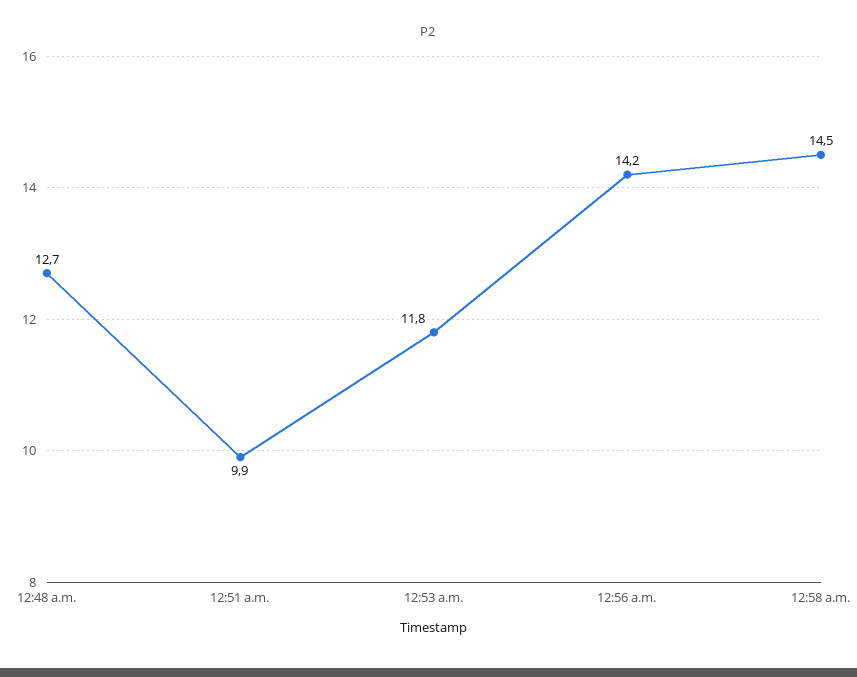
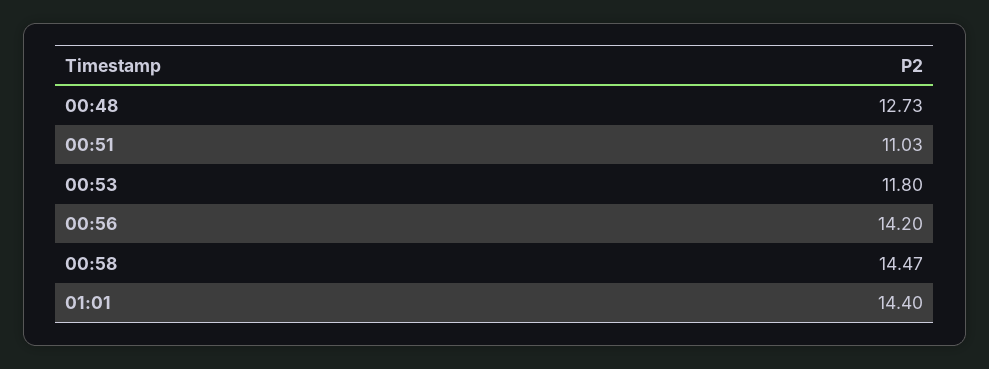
12:51 a.m.: 9.9 -> 11.03
01:01: none -> 14.4

